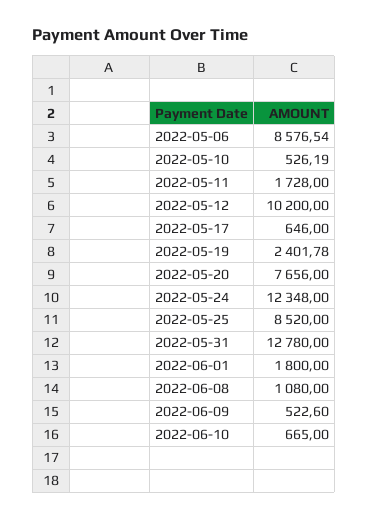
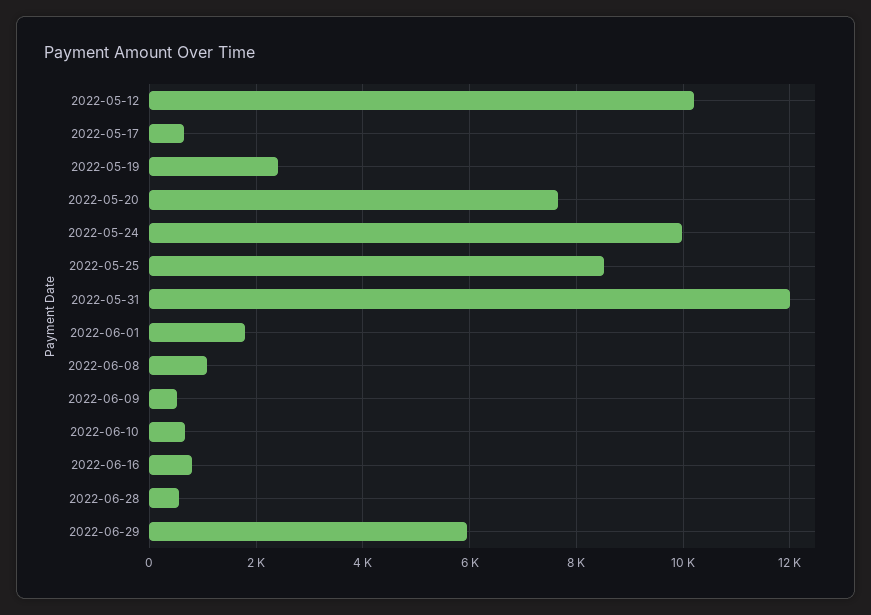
2022-05-06: 8576.54 -> none
2022-05-10: 526.19 -> none
2022-05-11: 1728 -> none
2022-05-24: 12348 -> 10000
2022-05-31: 12780 -> 12000
2022-06-16: none -> 800
2022-06-28: none -> 600
2022-06-29: none -> 6000

